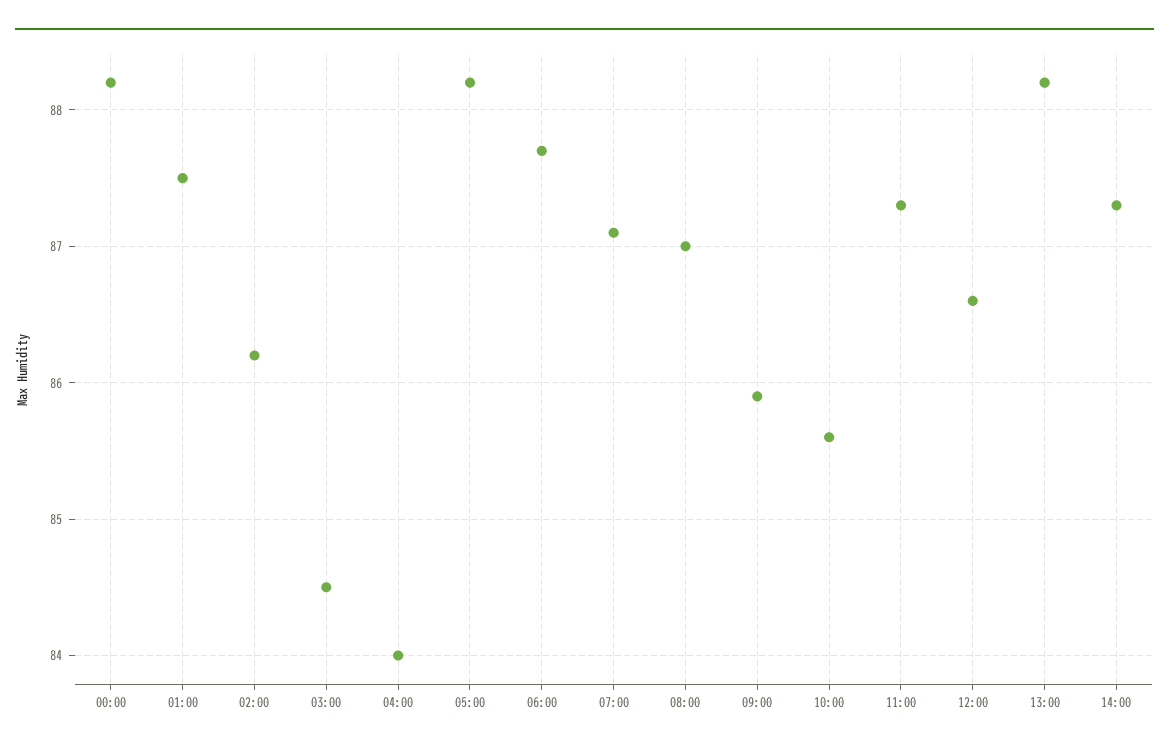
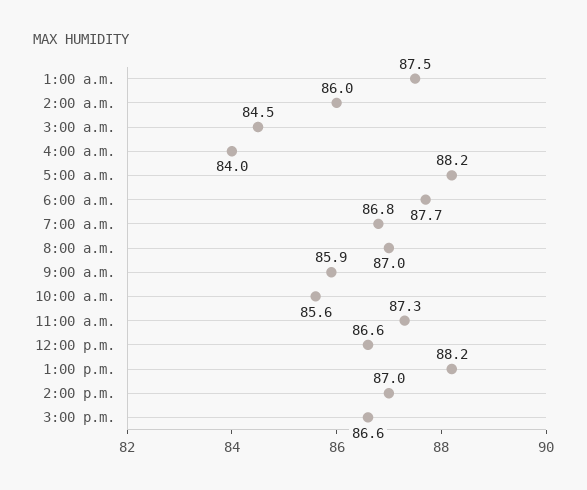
00:00: 88.2 -> none
02:00: 86.2 -> 86
07:00: 87.1 -> 86.8
14:00: 87.3 -> 87
3:00 p.m.: none -> 86.6

